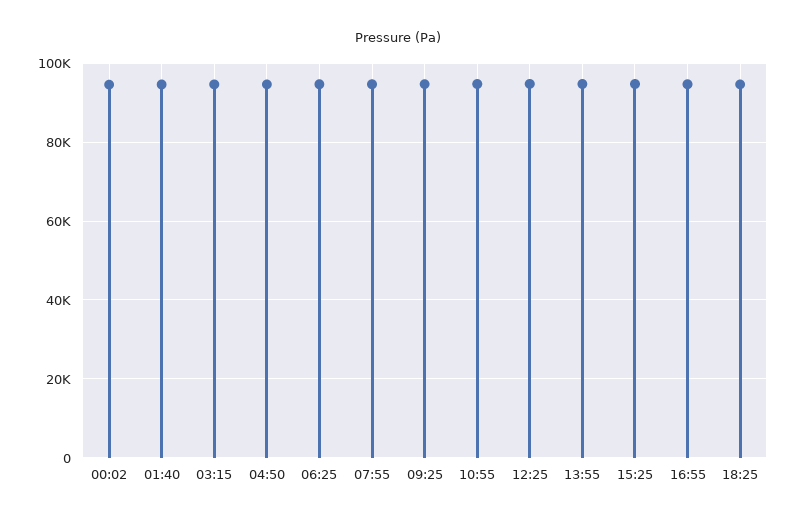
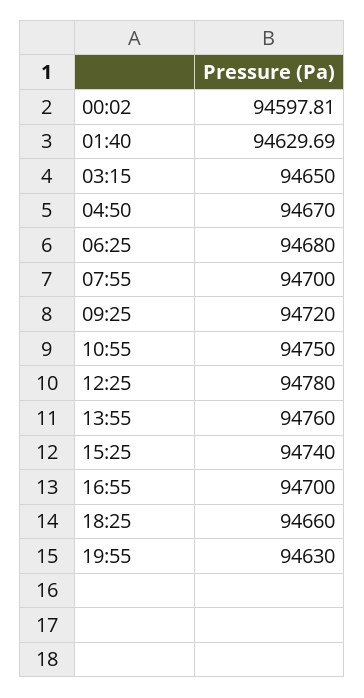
19:55: none -> 94630

